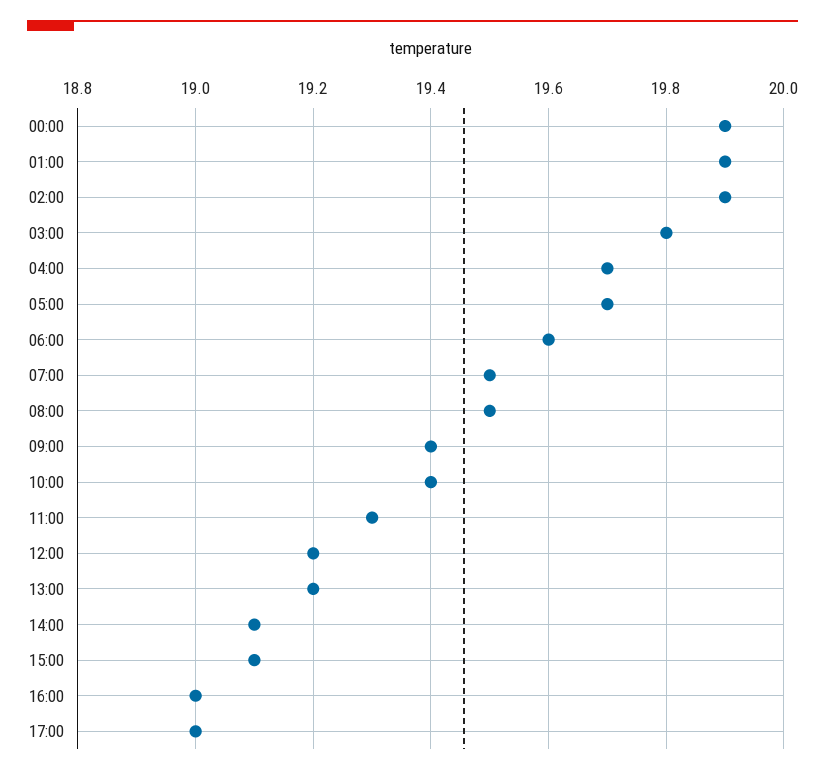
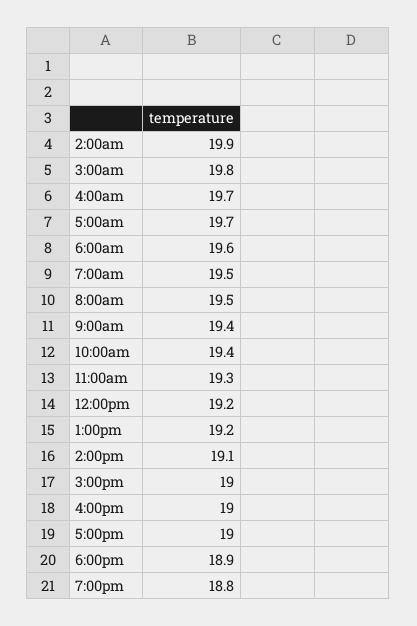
00:00: 19.9 -> none
01:00: 19.9 -> none
15:00: 19.1 -> 19
6:00pm: none -> 18.9
7:00pm: none -> 18.8

